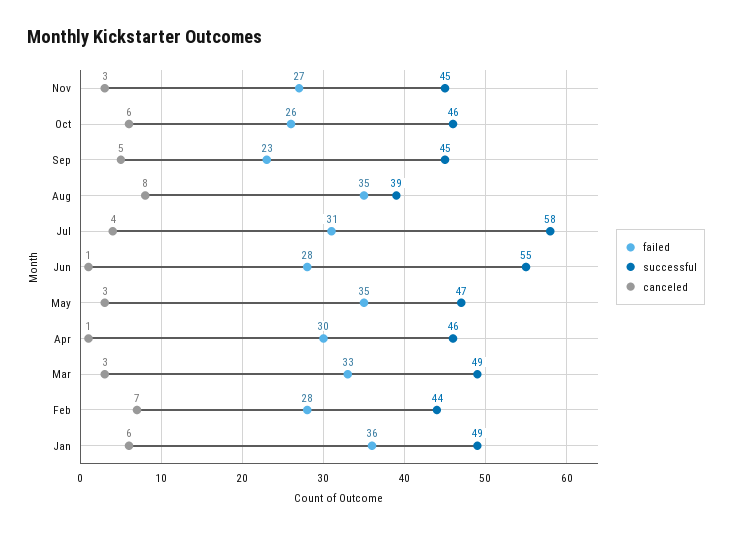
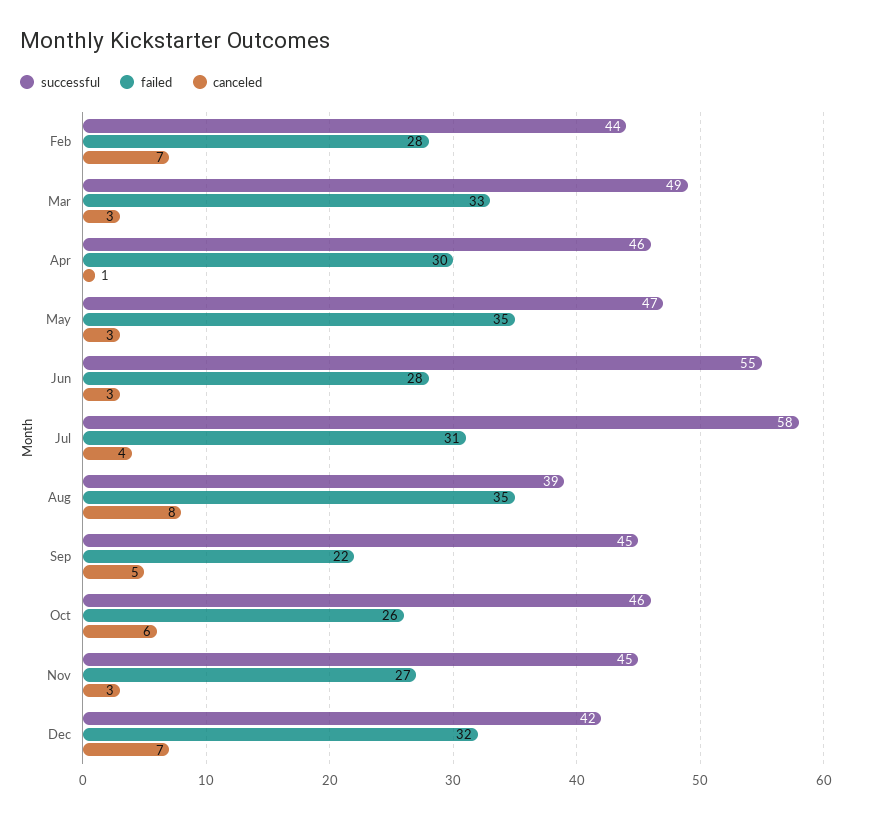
failed, Sep: 23 -> 22
canceled, Jun: 1 -> 3
failed, Jan: 36 -> none
successful, Jan: 49 -> none
canceled, Jan: 6 -> none
successful, Dec: none -> 42
failed, Dec: none -> 32
canceled, Dec: none -> 7

